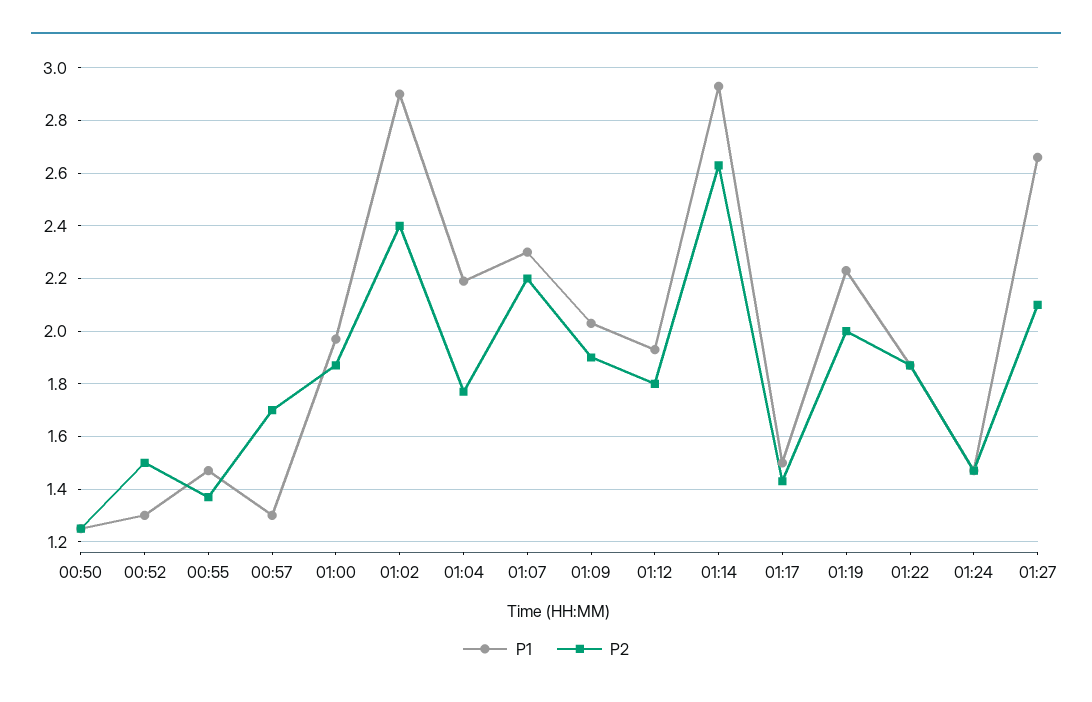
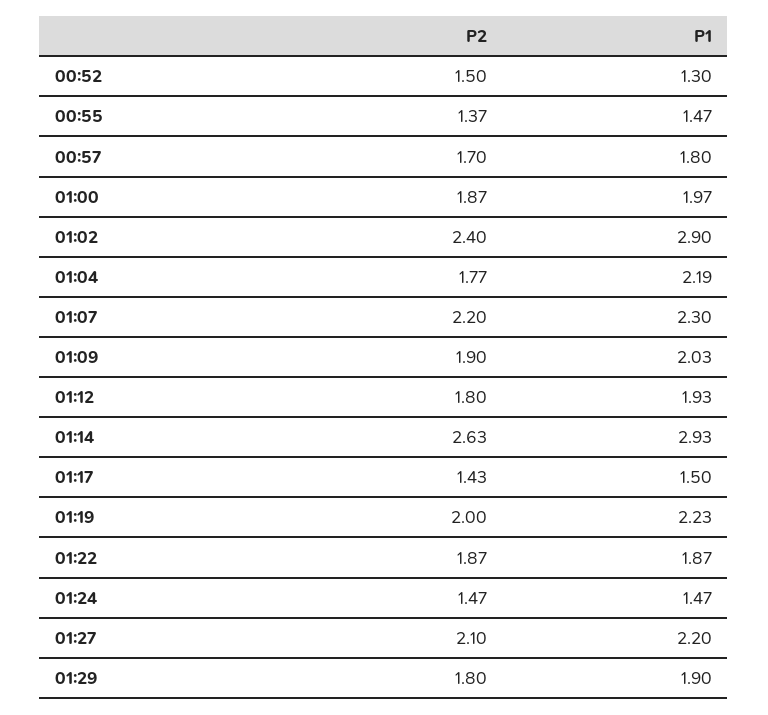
P1, 00:50: 1.25 -> none
P2, 00:50: 1.25 -> none
P1, 00:57: 1.3 -> 1.8
P1, 01:27: 2.65 -> 2.2
P2, 01:29: none -> 1.8
P1, 01:29: none -> 1.9

